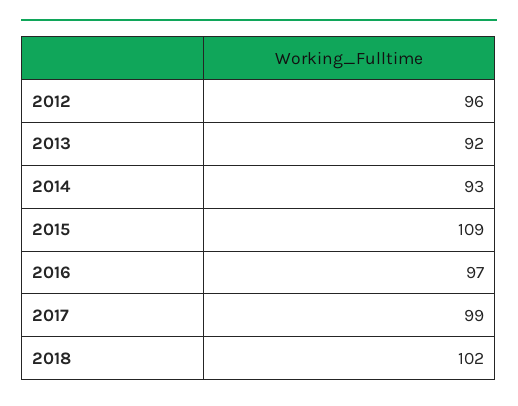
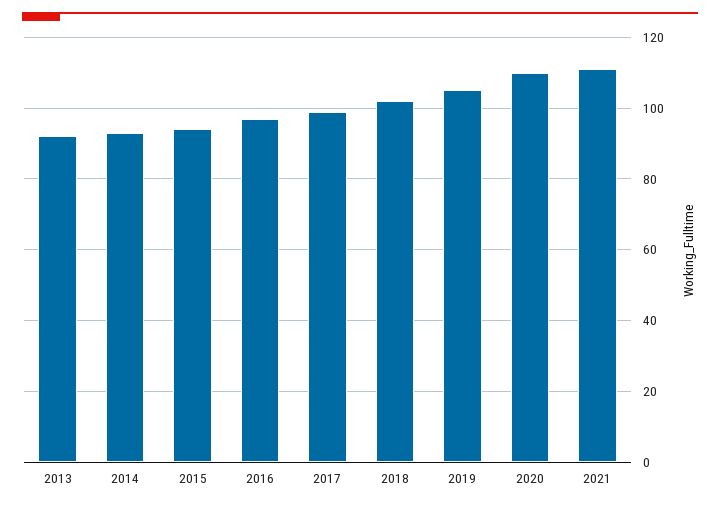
2012: 96 -> none
2015: 109 -> 95
2019: none -> 105
2020: none -> 110
2021: none -> 110

